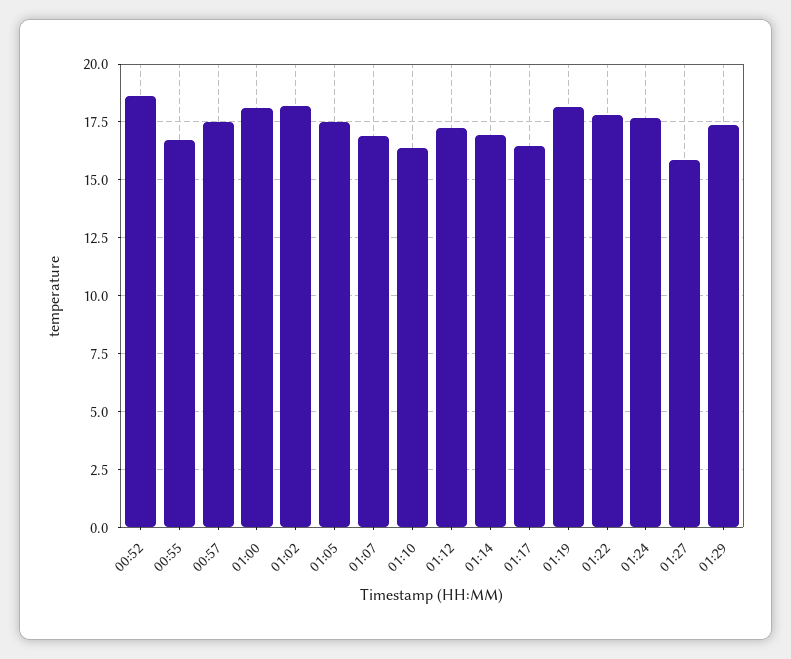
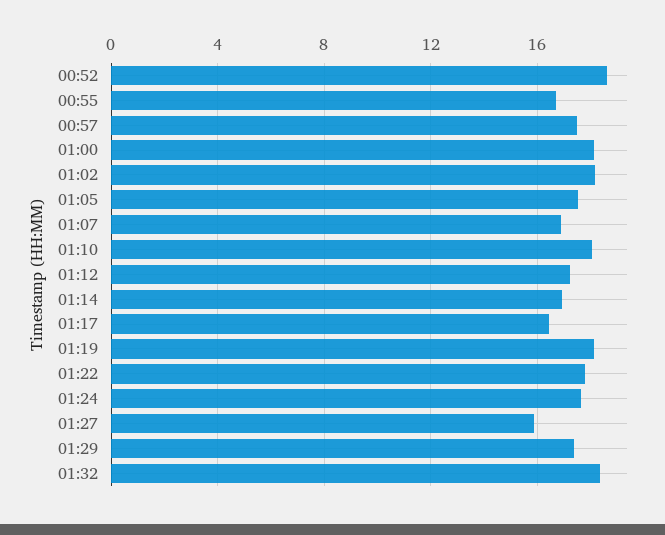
01:10: 16.5 -> 18
01:32: none -> 18.5

